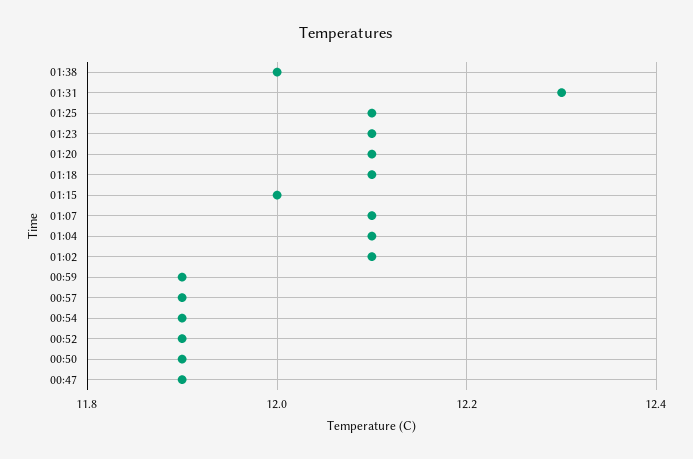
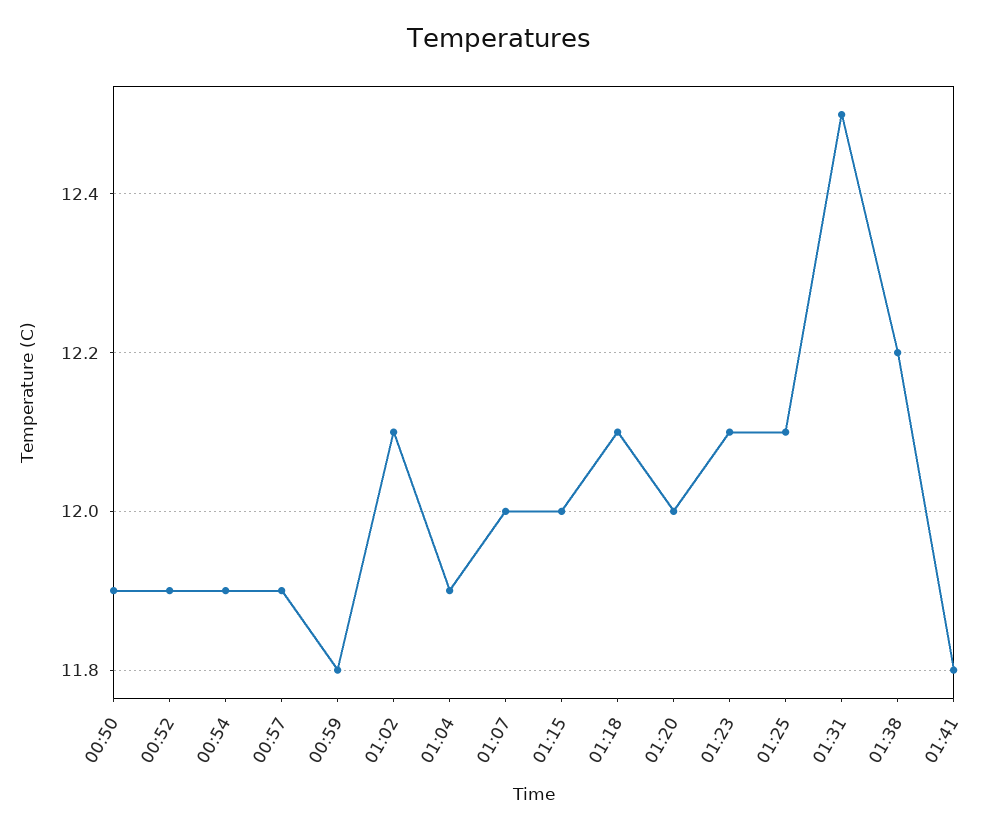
01:38: 12 -> 12.2
01:31: 12.3 -> 12.5
01:20: 12.1 -> 12
01:07: 12.1 -> 12
01:04: 12.1 -> 11.9
00:59: 11.9 -> 11.8
00:47: 11.9 -> none
01:41: none -> 11.8

